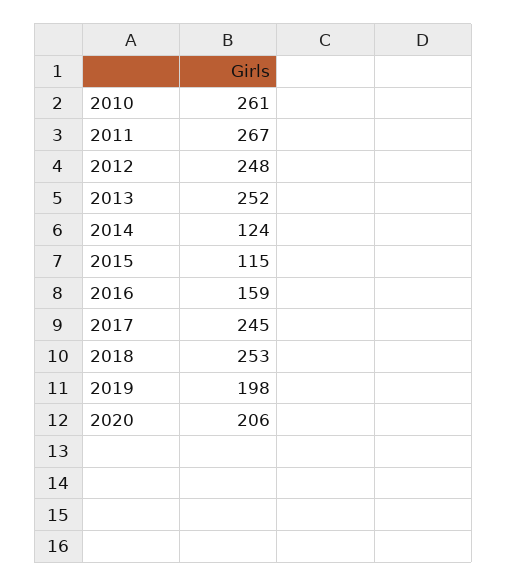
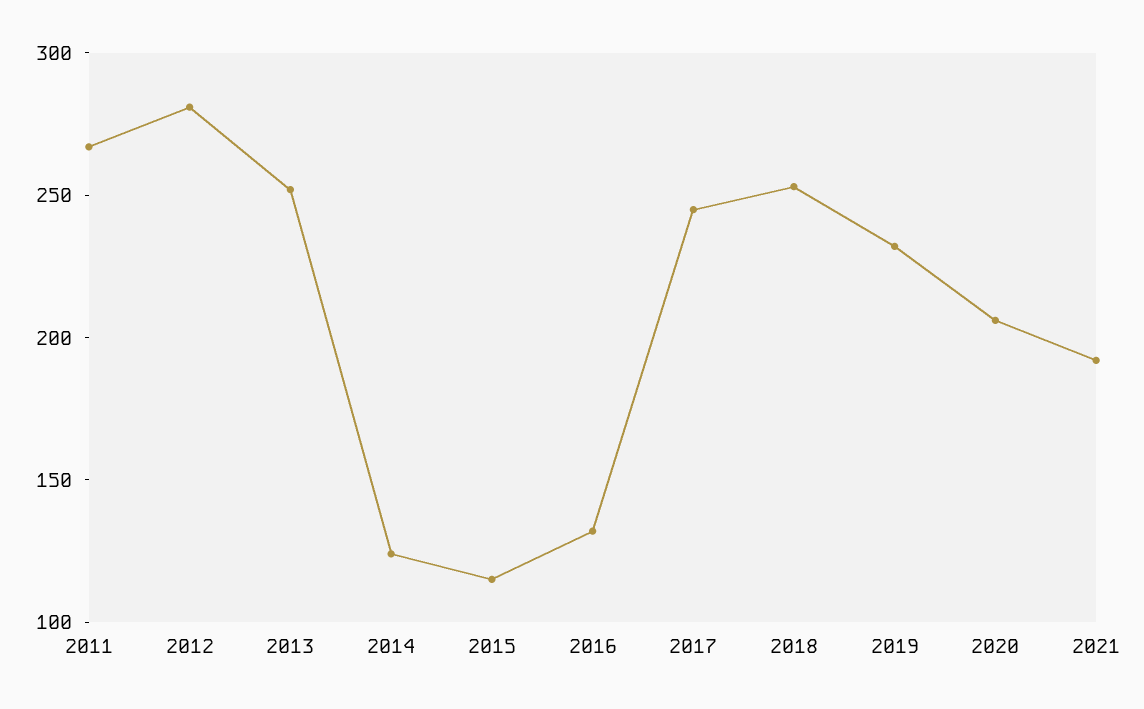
2010: 261 -> none
2012: 248 -> 280
2016: 159 -> 130
2019: 198 -> 230
2021: none -> 190

